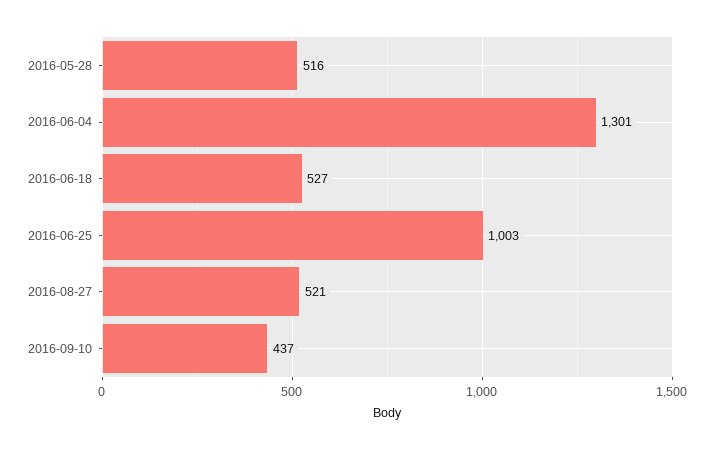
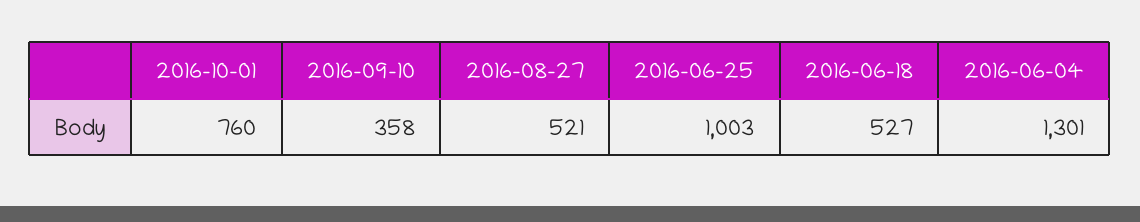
2016-05-28: 516 -> none
2016-09-10: 437 -> 358
2016-10-01: none -> 760

